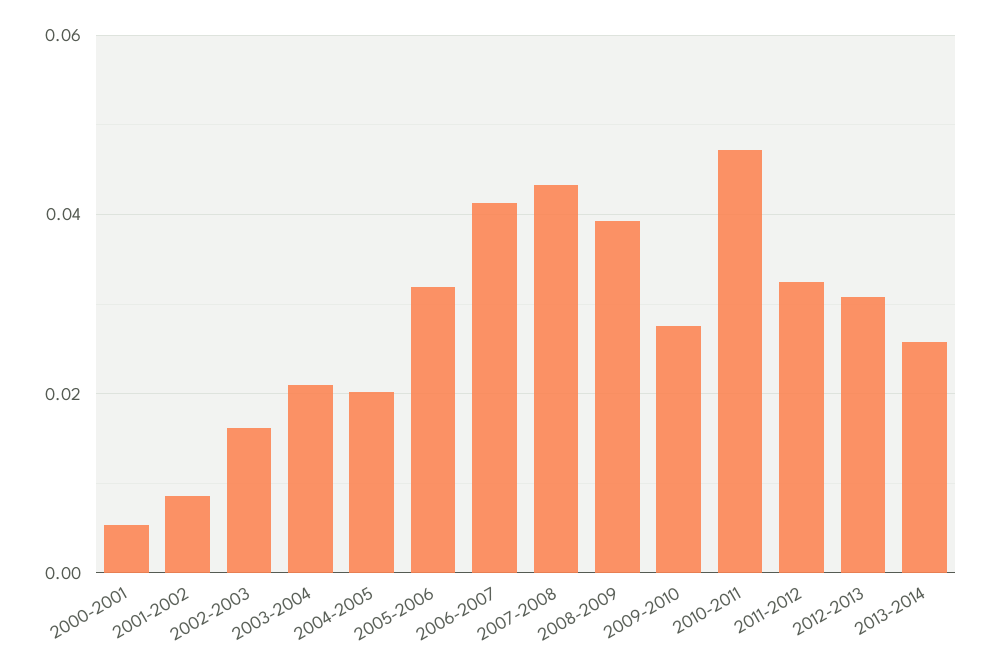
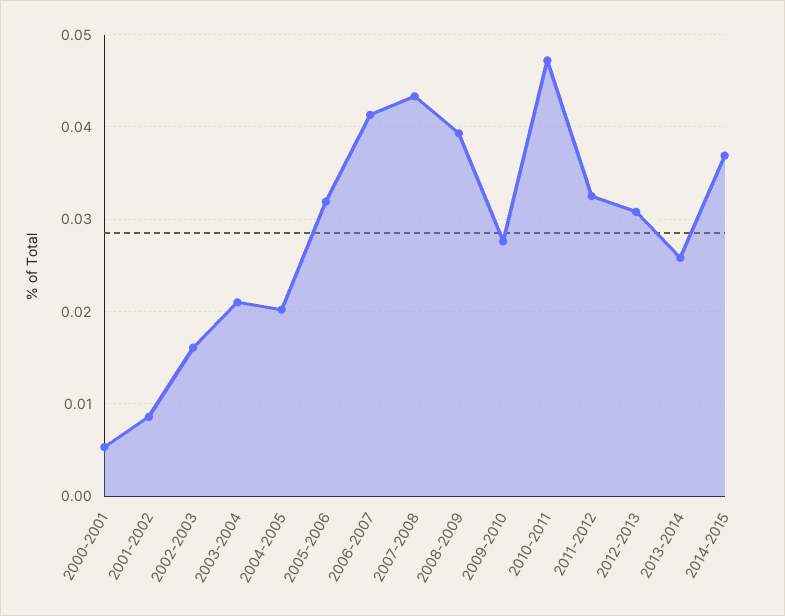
2014-2015: none -> 0.037

